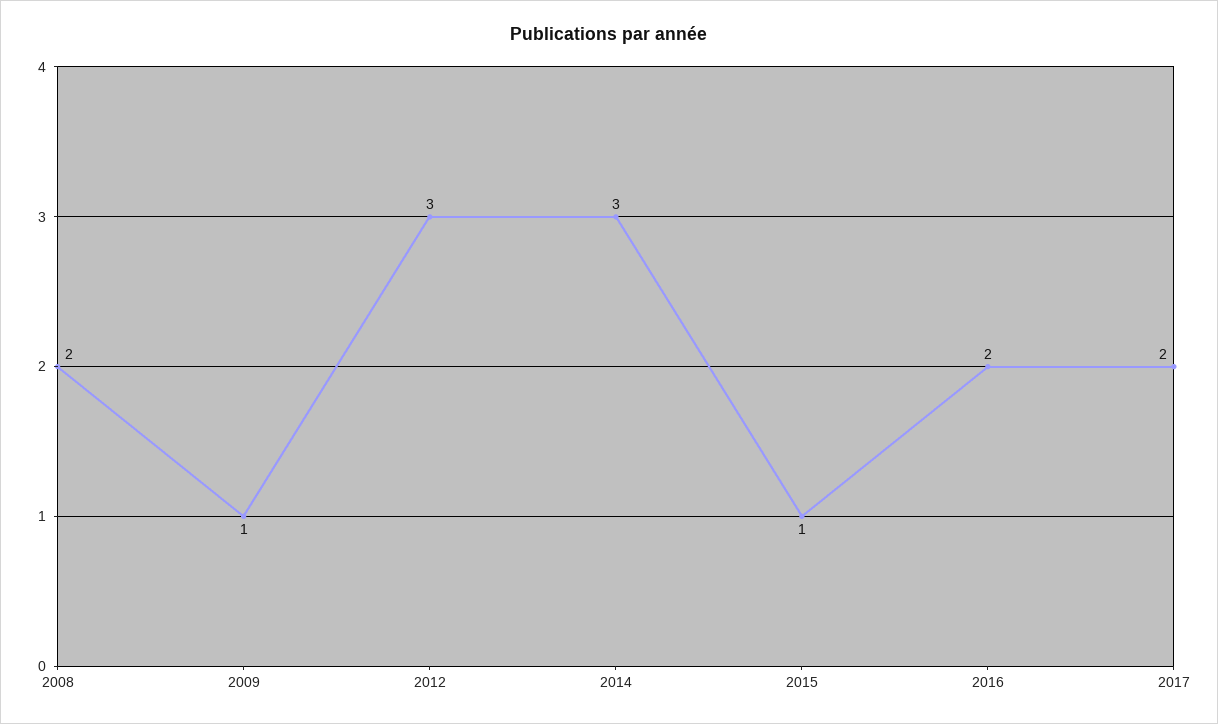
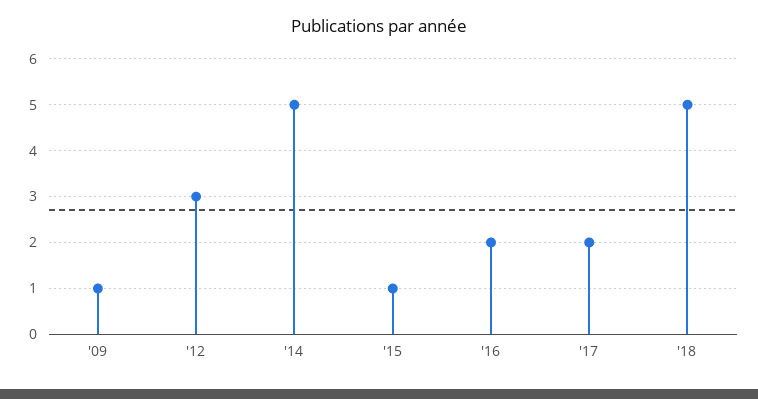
2008: 2 -> none
2014: 3 -> 5
'18: none -> 5

